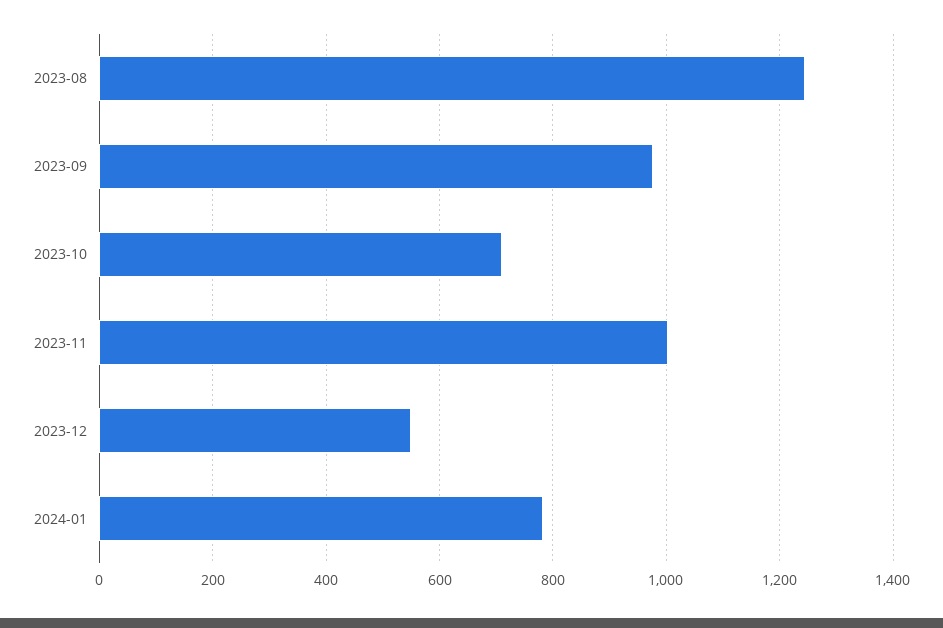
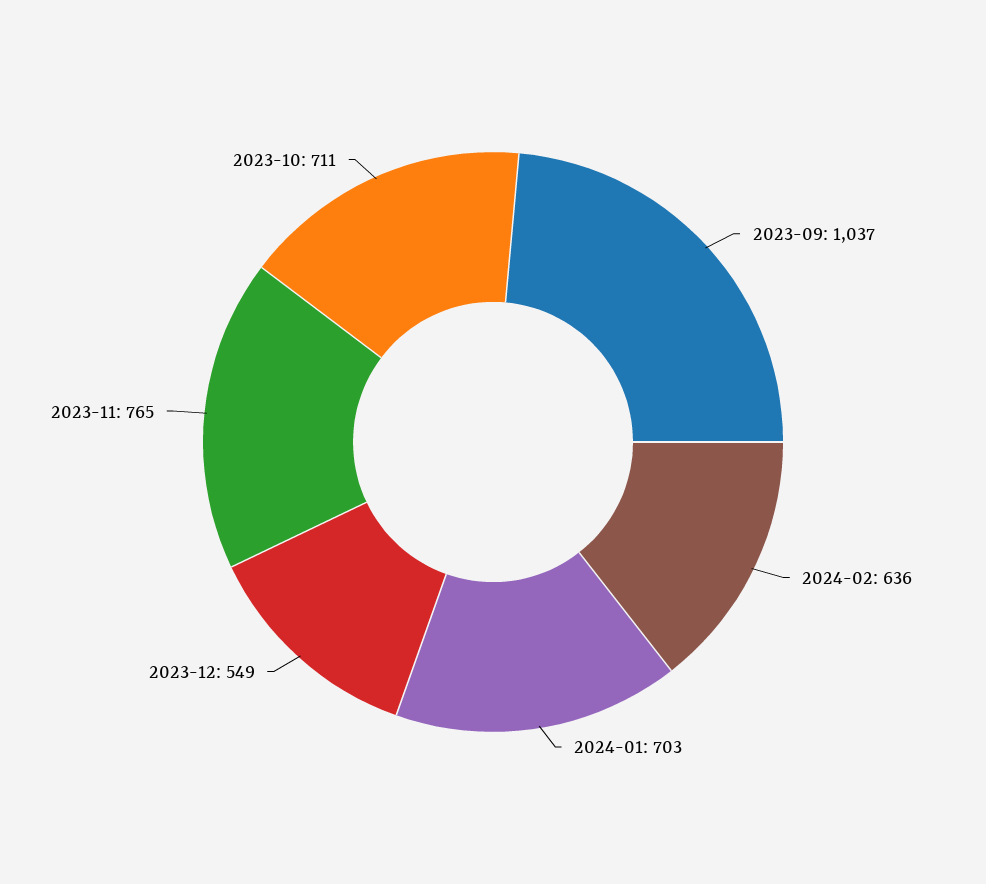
2023-08: 1240 -> none
2023-09: 980 -> 1037
2023-11: 1000 -> 765
2024-01: 780 -> 703
2024-02: none -> 636

